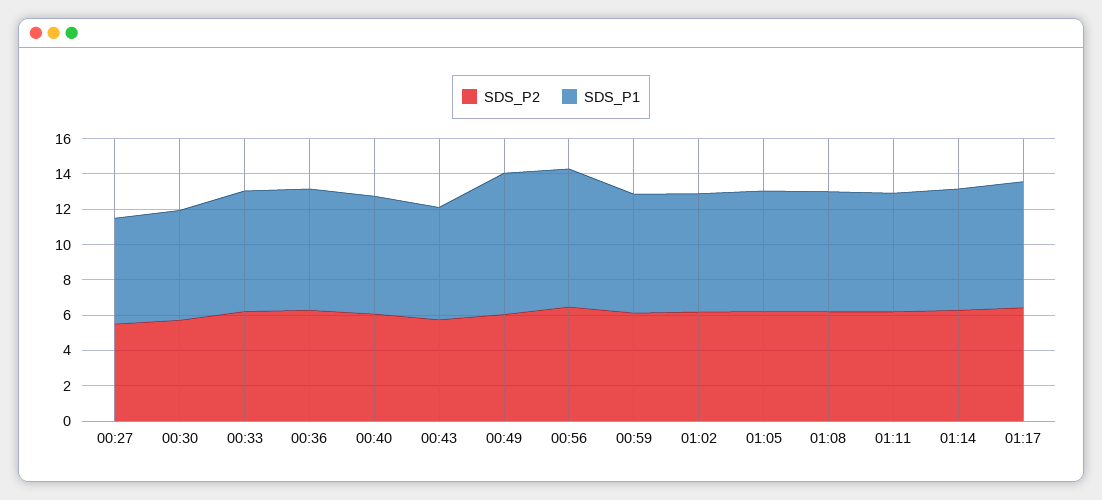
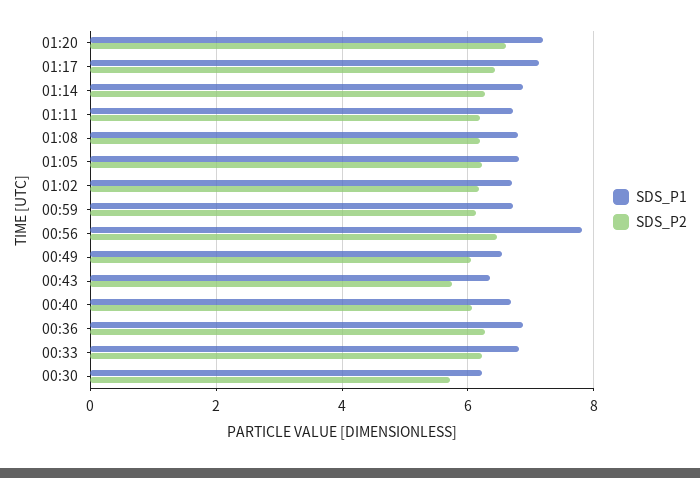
SDS_P2, 00:27: 5.5 -> none
SDS_P1, 00:27: 6 -> none
SDS_P1, 00:49: 8 -> 6.6
SDS_P1, 01:20: none -> 7.2
SDS_P2, 01:20: none -> 6.6

